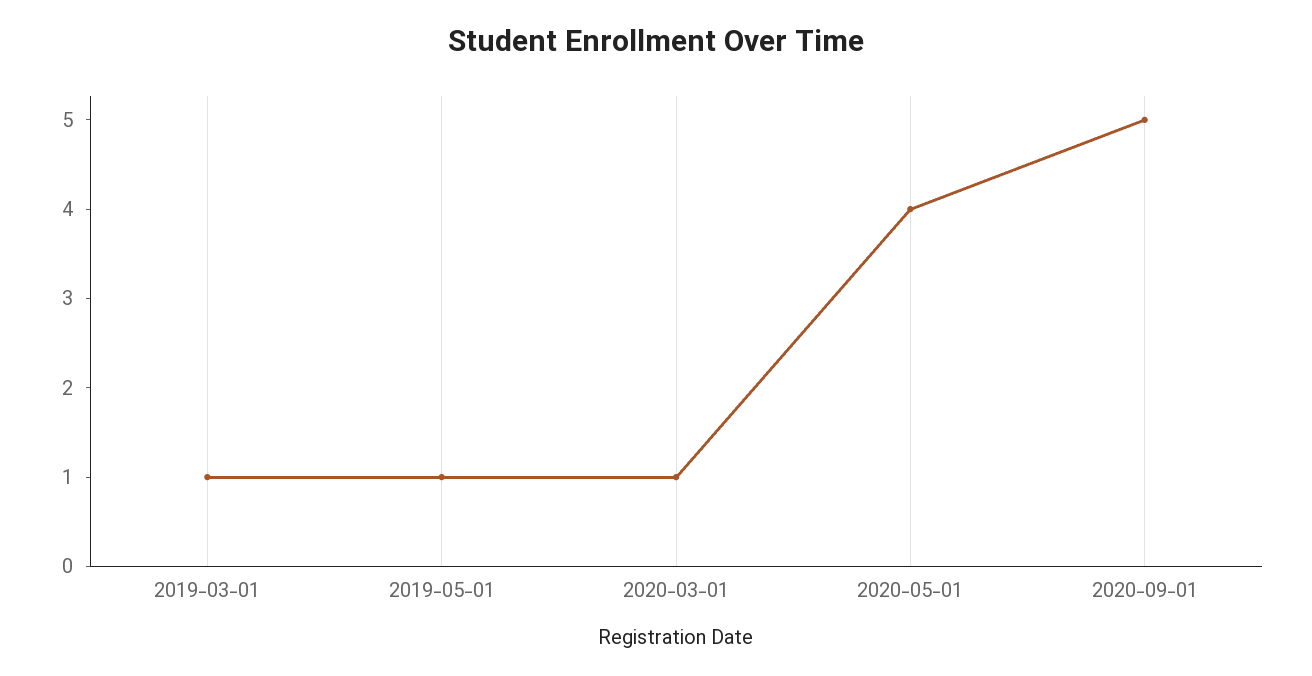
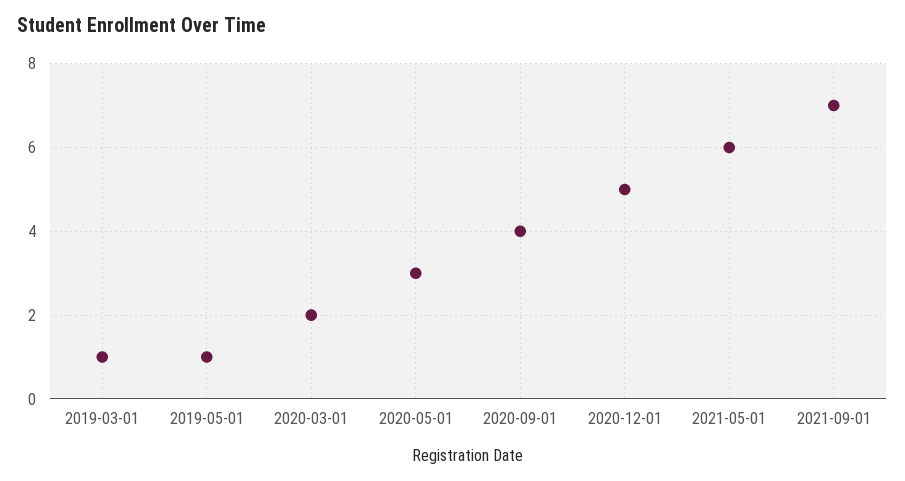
2020-03-01: 1 -> 2
2020-05-01: 4 -> 3
2020-09-01: 5 -> 4
2020-12-01: none -> 5
2021-05-01: none -> 6
2021-09-01: none -> 7

